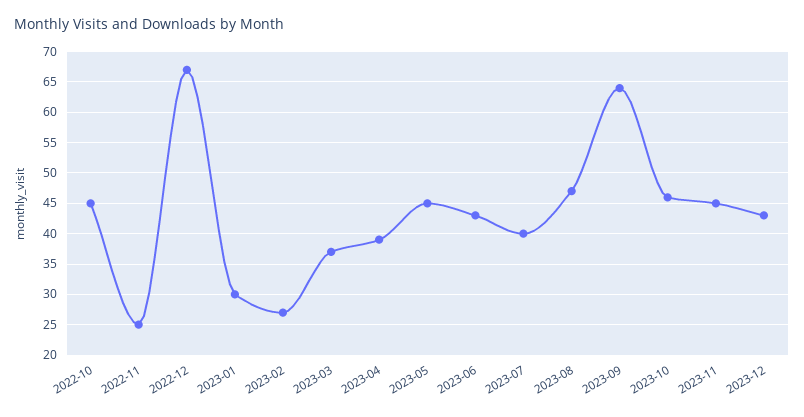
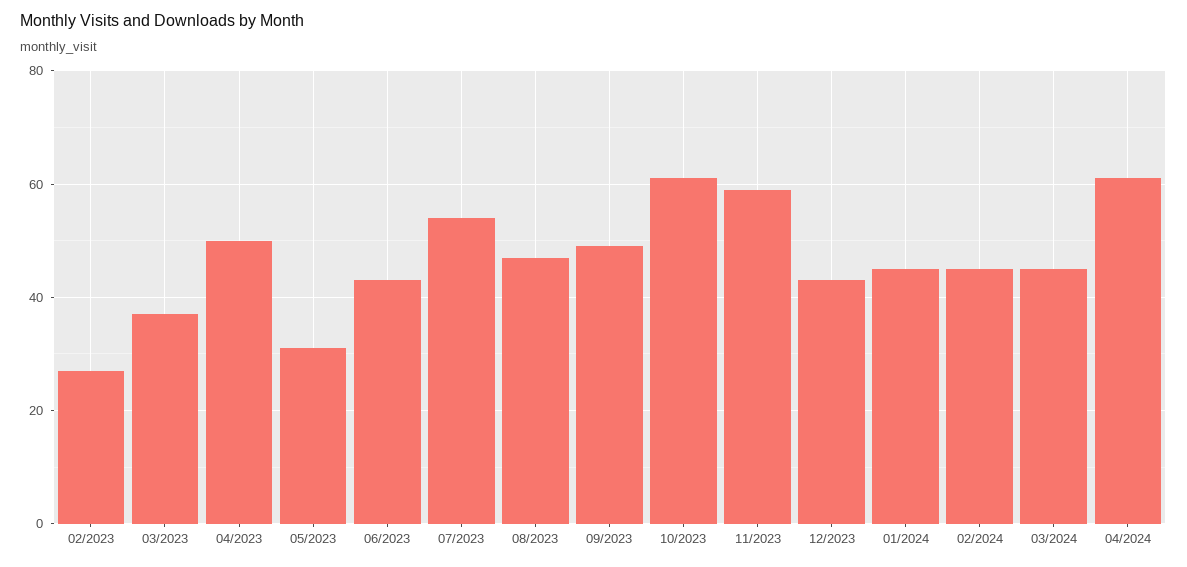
2022-10: 45 -> none
2022-11: 25 -> none
2022-12: 67 -> none
2023-01: 30 -> none
2023-04: 39 -> 50
2023-05: 45 -> 30
2023-07: 40 -> 55
2023-09: 64 -> 50
2023-10: 46 -> 60
2023-11: 45 -> 60
01/2024: none -> 45
02/2024: none -> 45
03/2024: none -> 45
04/2024: none -> 60

